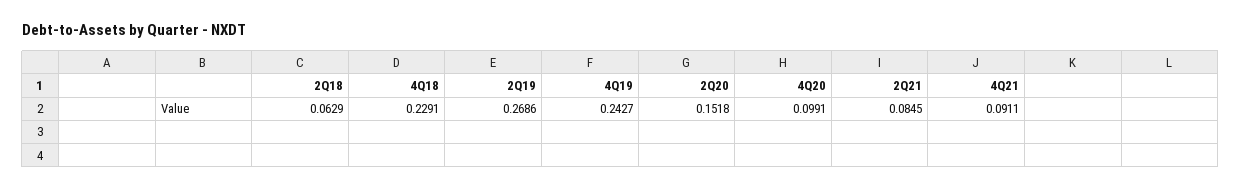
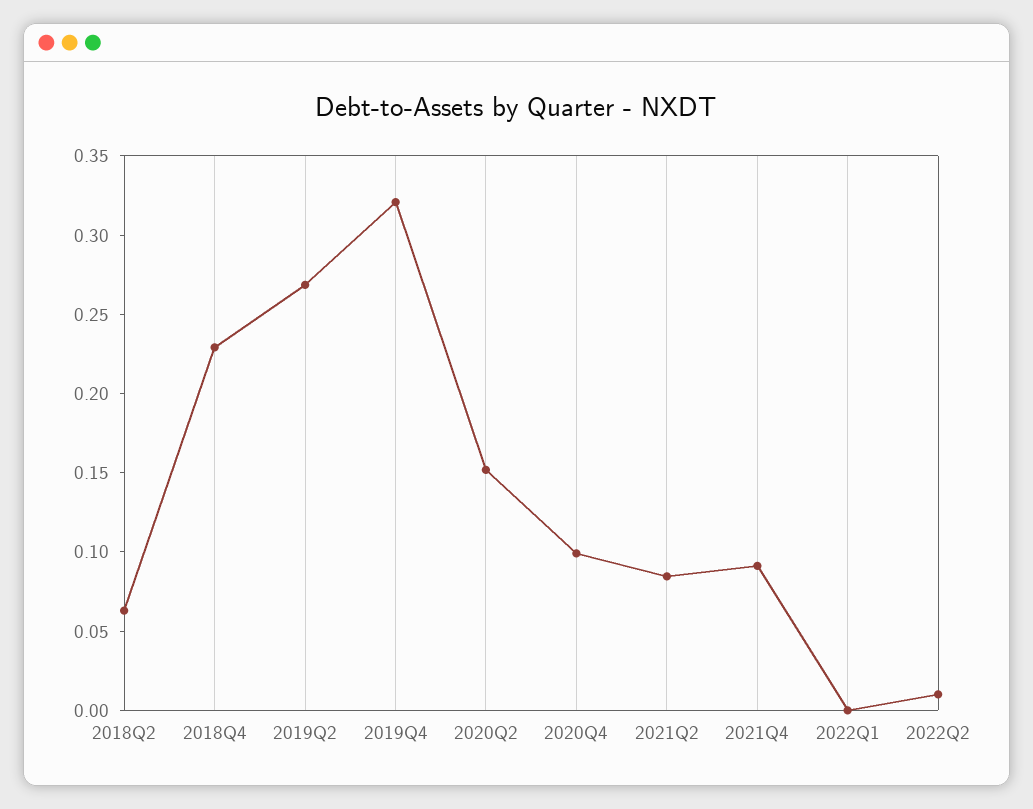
4Q19: 0.2427 -> 0.32
2022Q1: none -> 0
2022Q2: none -> 0.01

